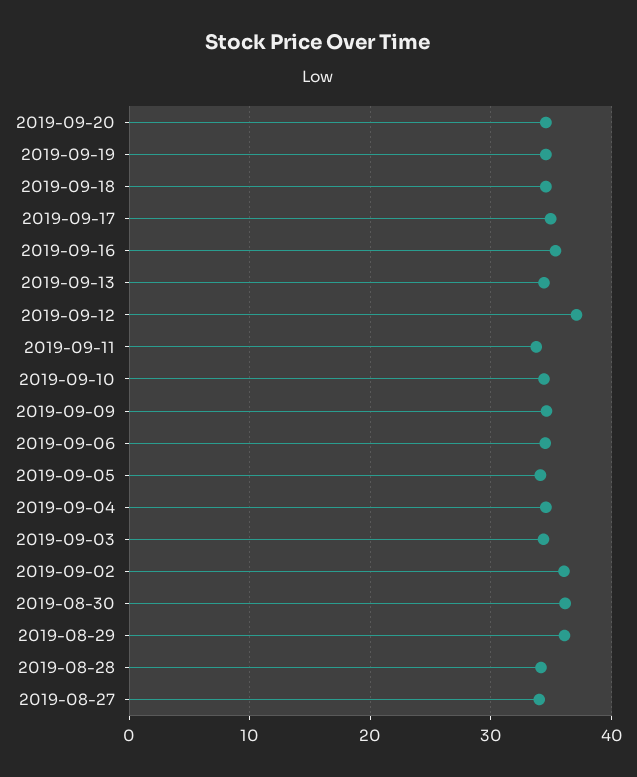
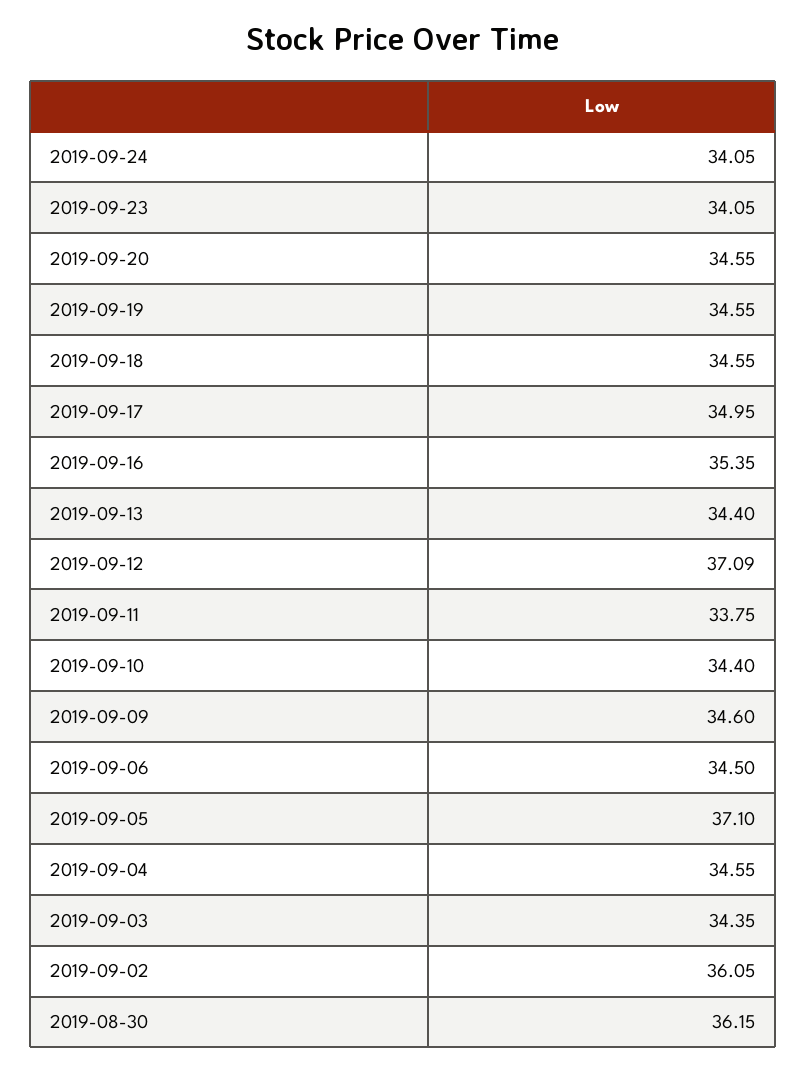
2019-09-05: 34 -> 37.1
2019-08-29: 36 -> none
2019-08-28: 34 -> none
2019-08-27: 34 -> none
2019-09-24: none -> 34.05
2019-09-23: none -> 34.05

